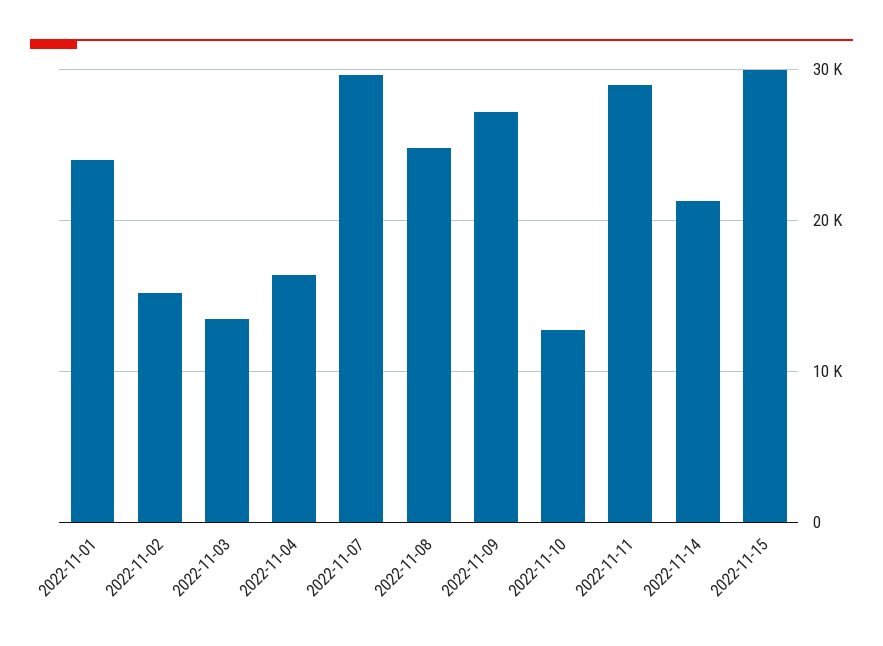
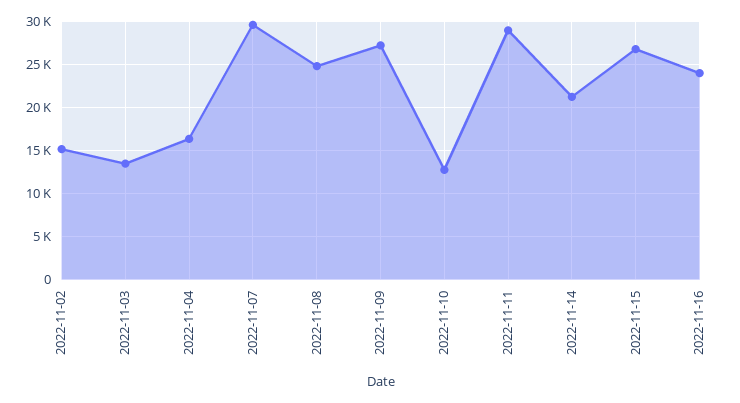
2022-11-01: 24000 -> none
2022-11-15: 30000 -> 27000
2022-11-16: none -> 24000

